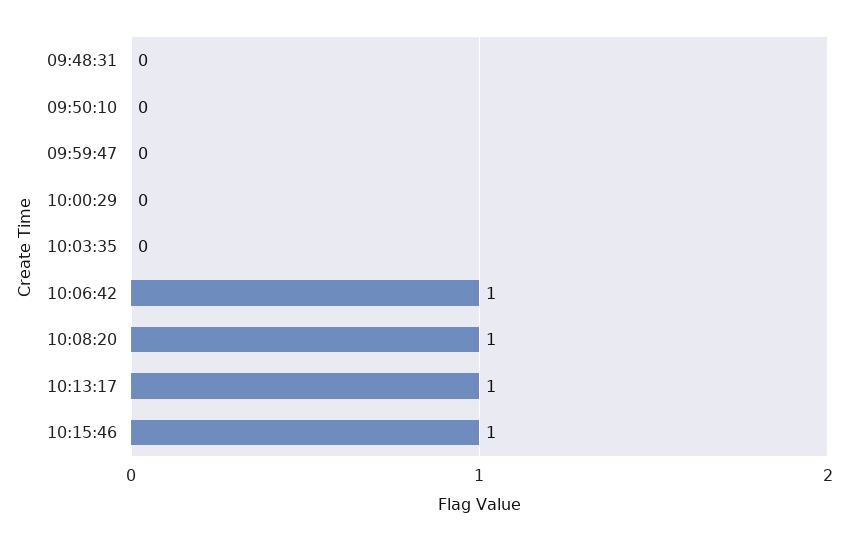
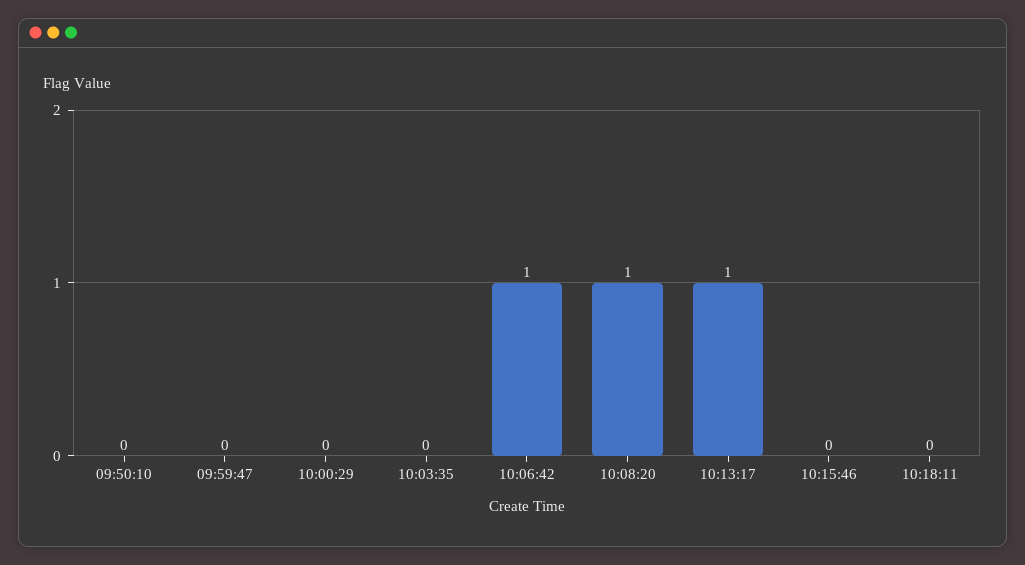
09:48:31: 0 -> none
10:15:46: 1 -> 0
10:18:11: none -> 0

